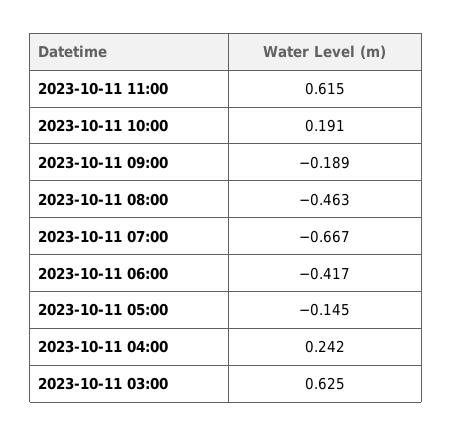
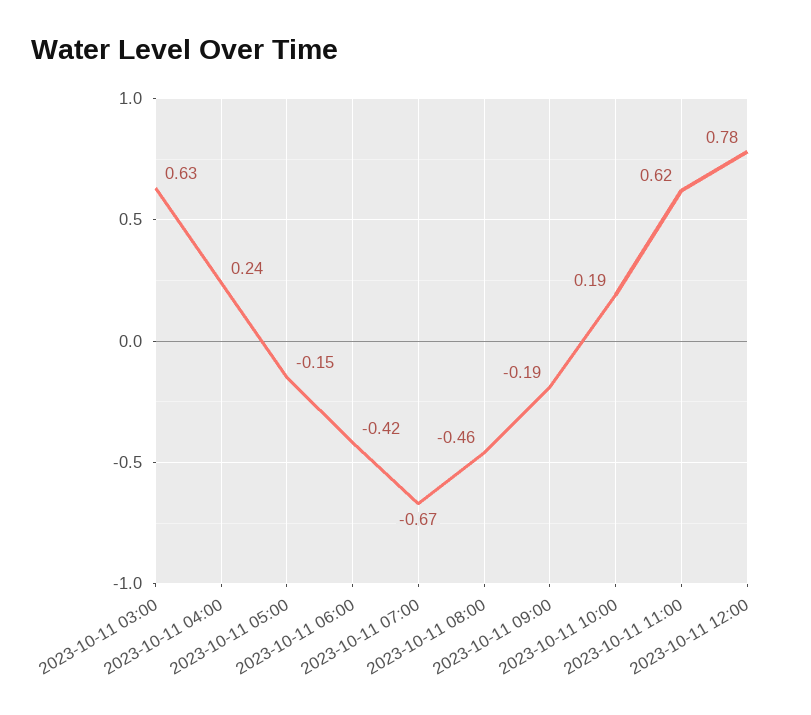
2023-10-11 12:00: none -> 0.78

